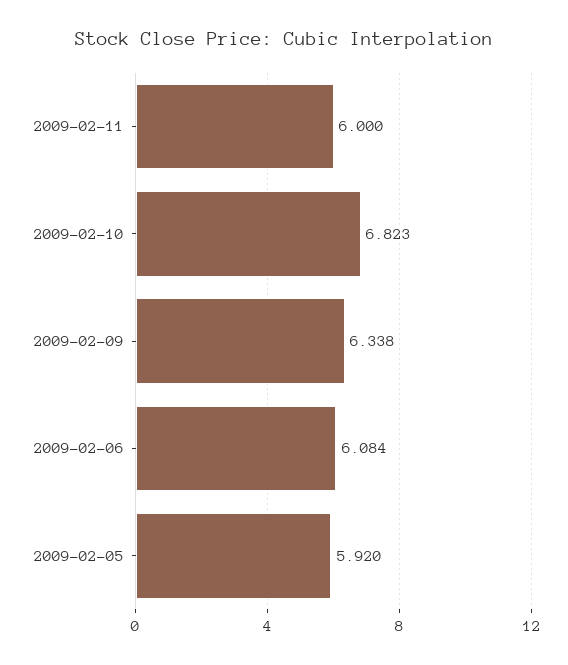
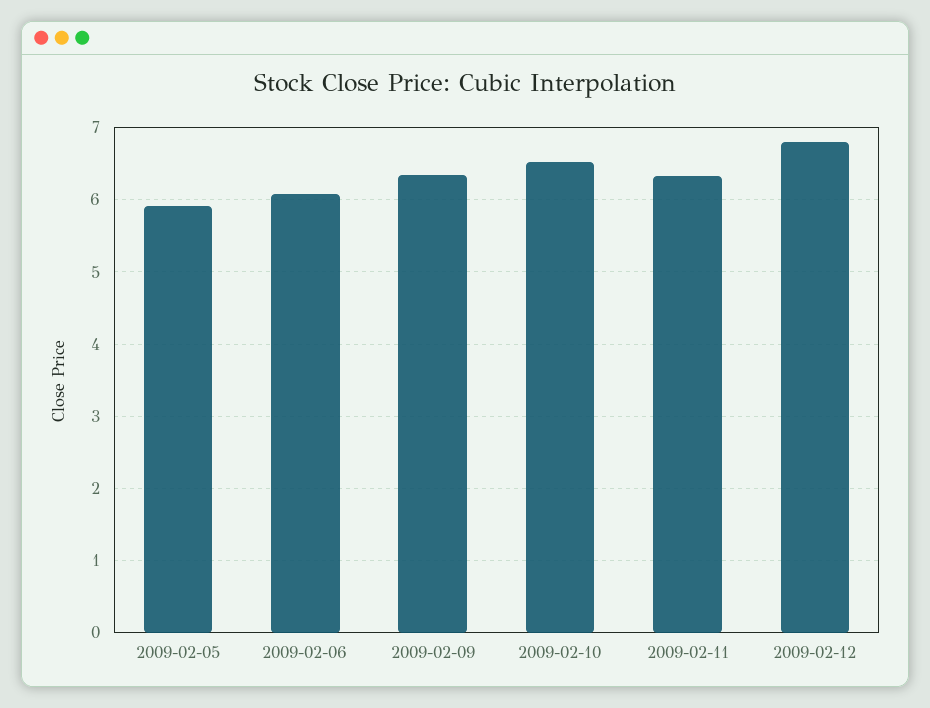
2009-02-11: 6 -> 6.3
2009-02-10: 6.823 -> 6.5
2009-02-12: none -> 6.8

